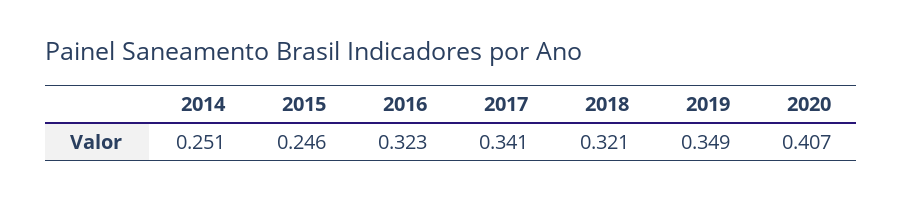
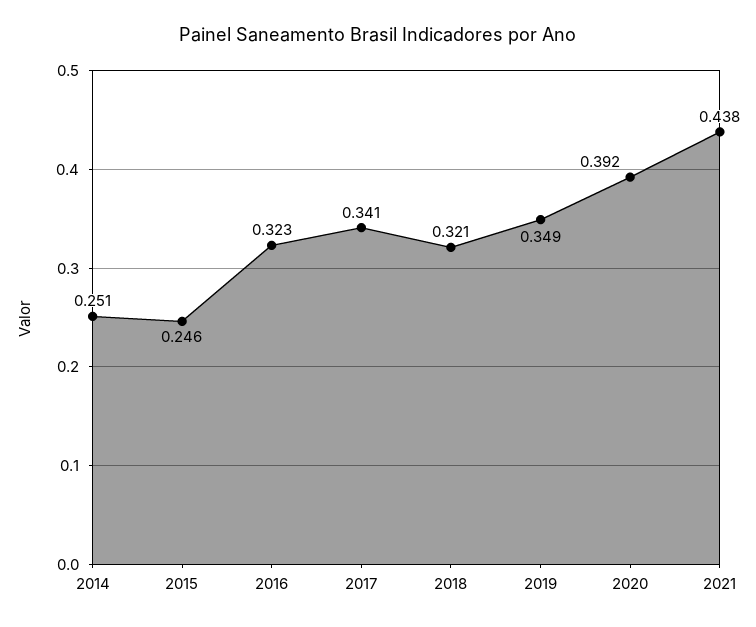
2020: 0.407 -> 0.392
2021: none -> 0.438

